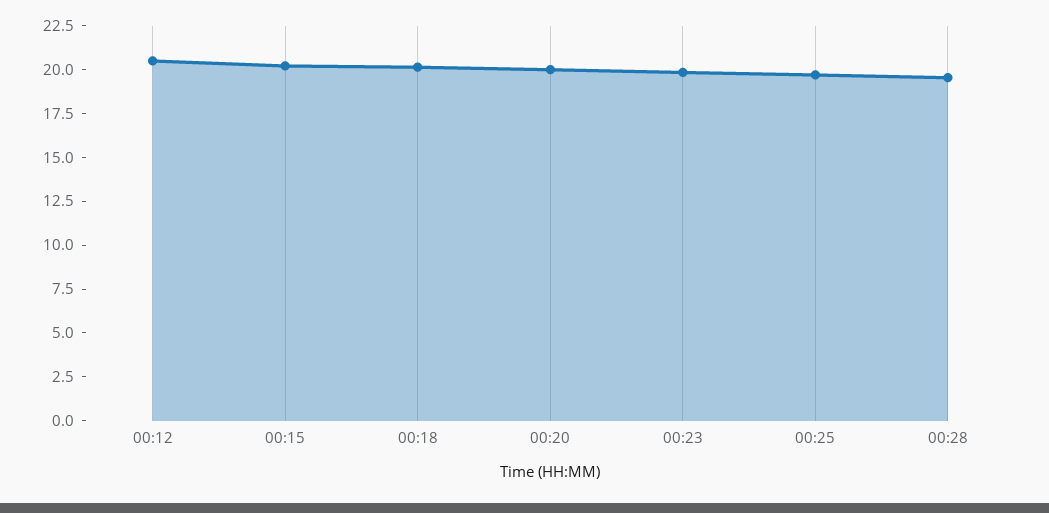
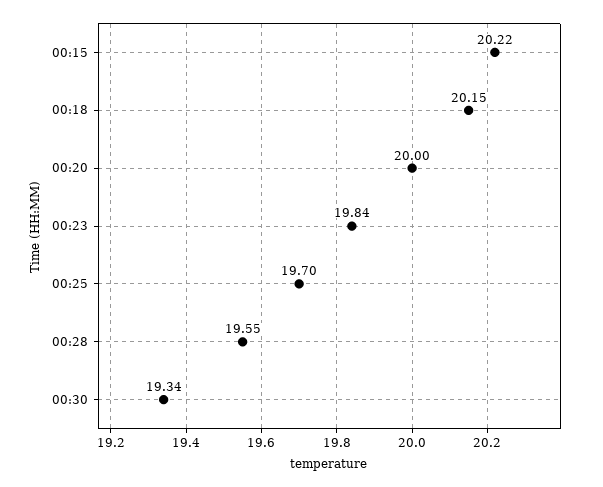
00:12: 20.5 -> none
00:30: none -> 19.34

